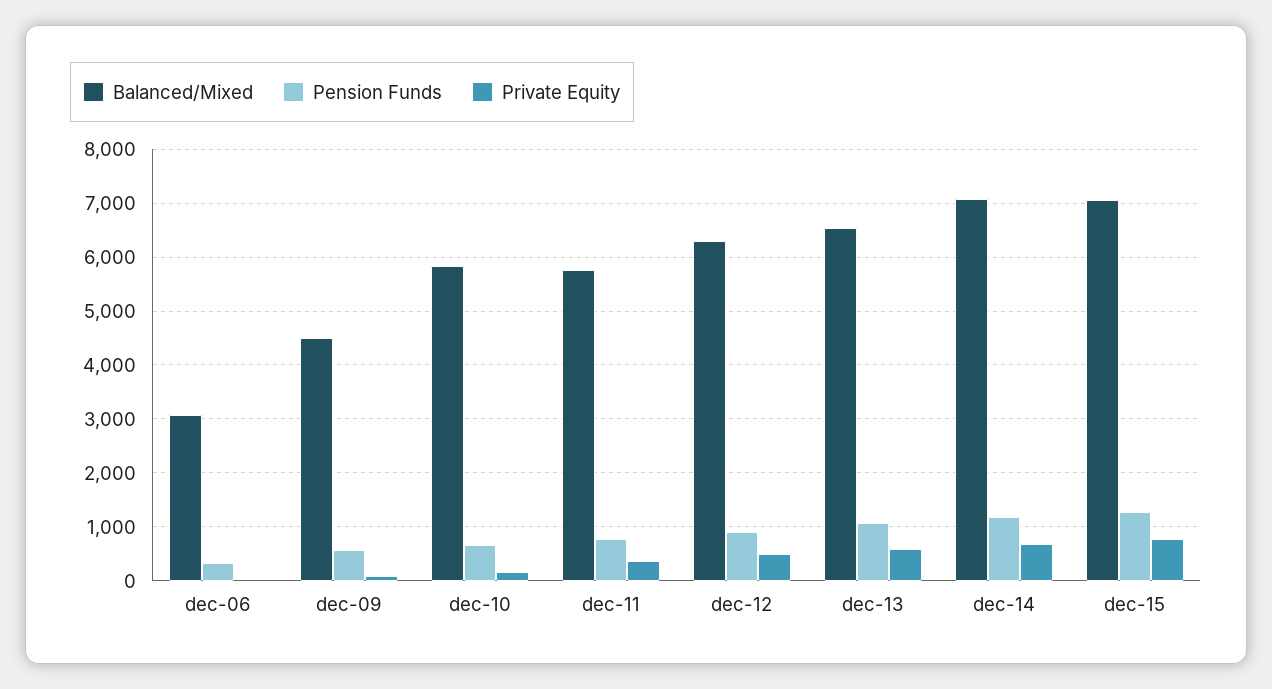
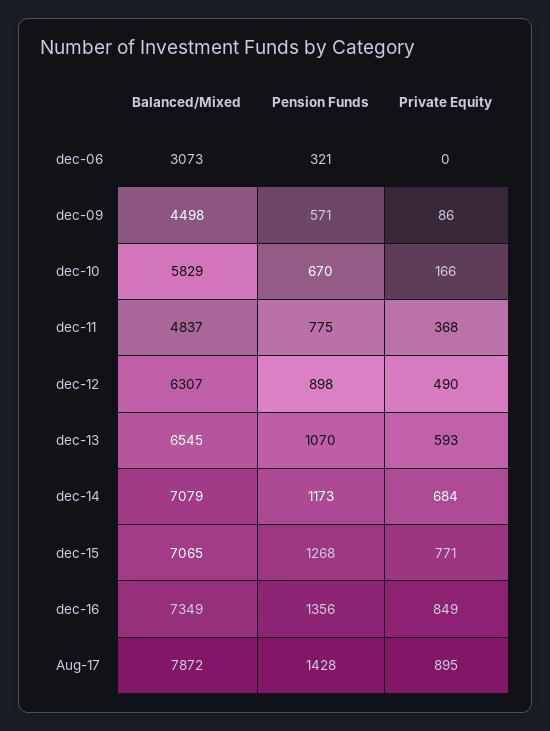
Balanced/Mixed, dec-11: 5800 -> 4837
Balanced/Mixed, dec-16: none -> 7349
Pension Funds, dec-16: none -> 1356
Private Equity, dec-16: none -> 849
Balanced/Mixed, Aug-17: none -> 7872
Pension Funds, Aug-17: none -> 1428
Private Equity, Aug-17: none -> 895

